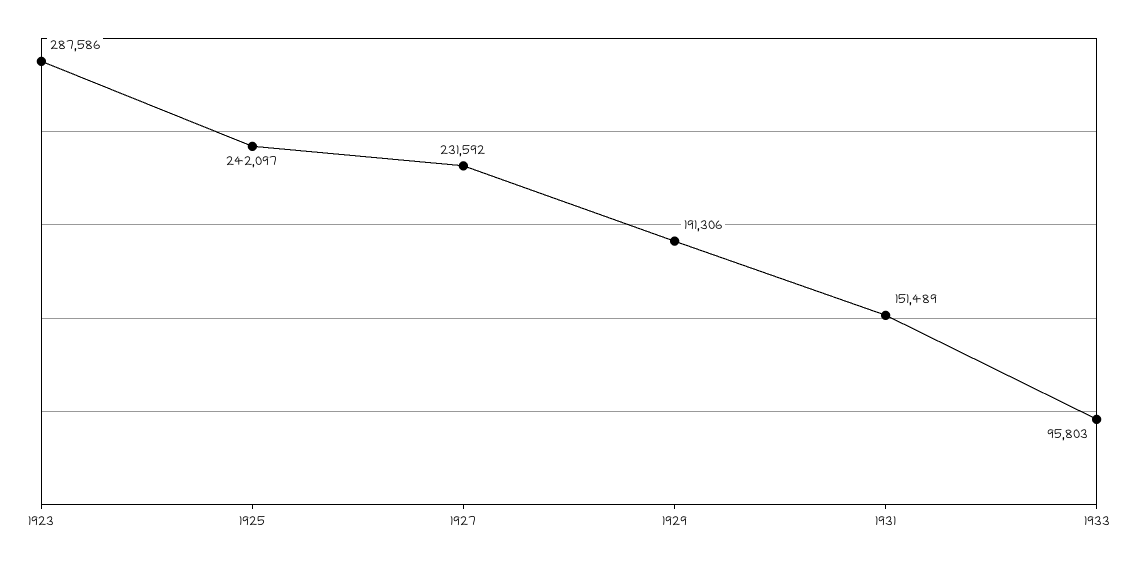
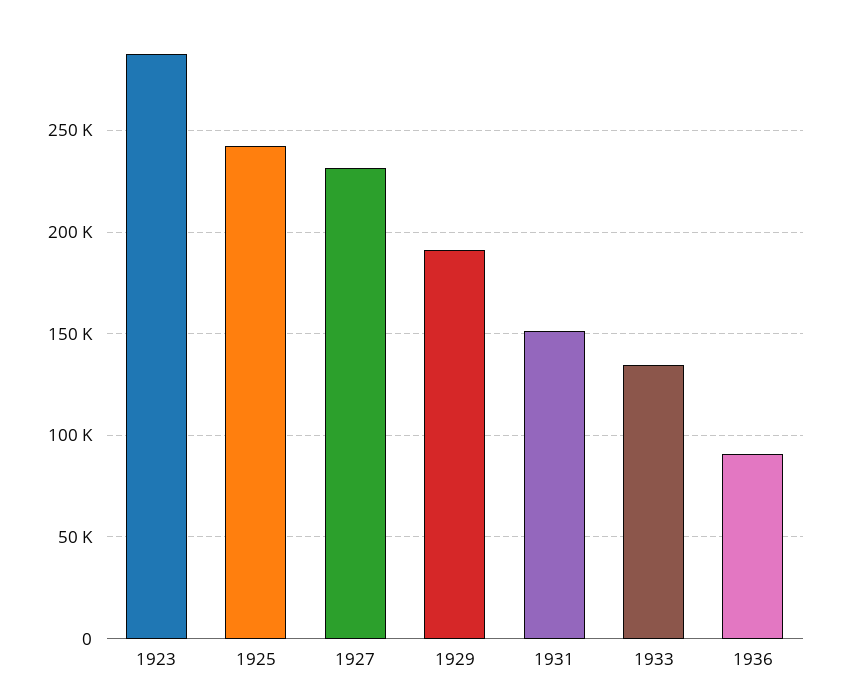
1933: 95803 -> 135000
1936: none -> 90000

